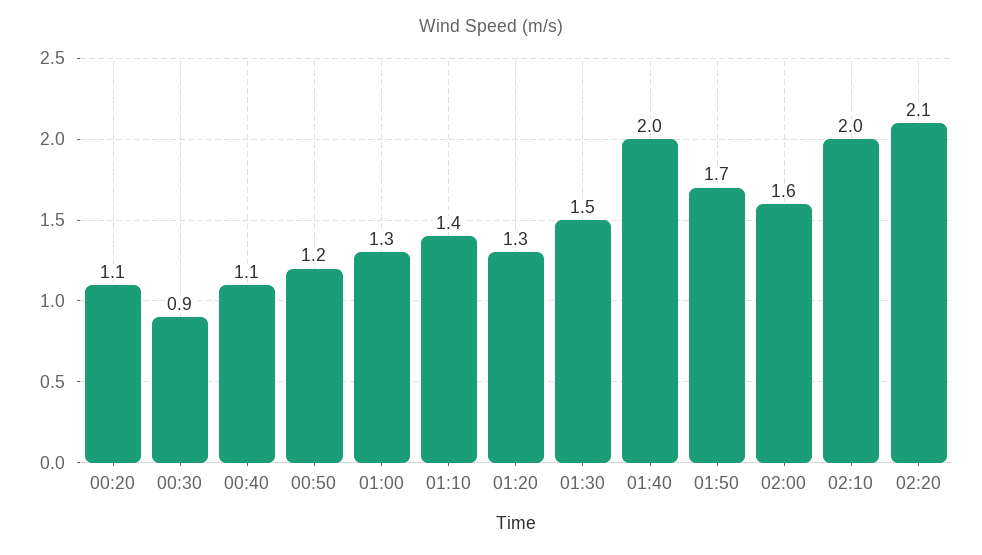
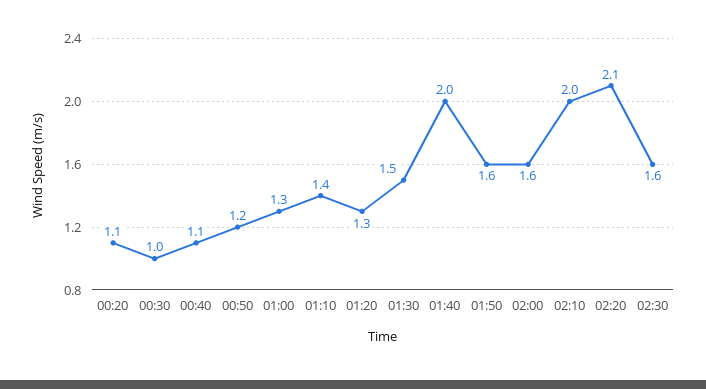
00:30: 0.9 -> 1
01:50: 1.7 -> 1.6
02:30: none -> 1.6

